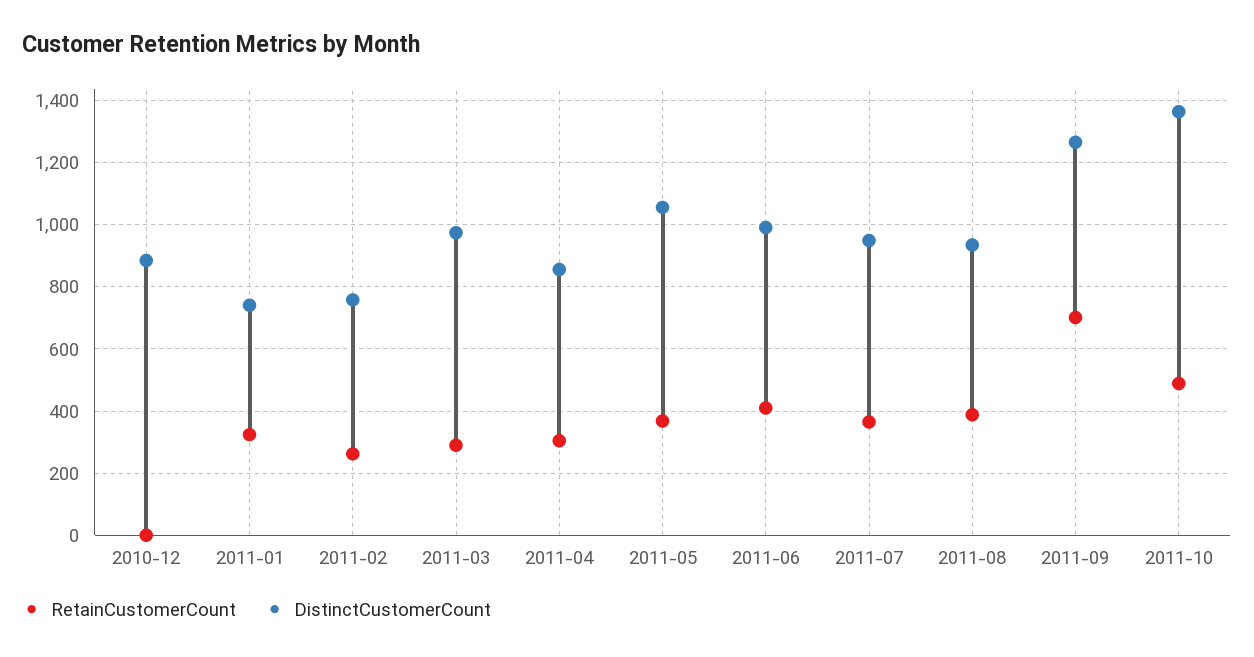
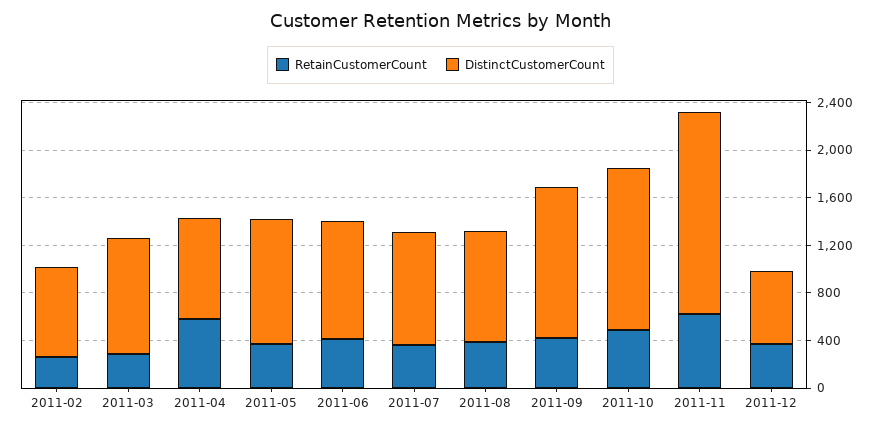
RetainCustomerCount, 2010-12: 0 -> none
DistinctCustomerCount, 2010-12: 880 -> none
RetainCustomerCount, 2011-01: 320 -> none
DistinctCustomerCount, 2011-01: 740 -> none
RetainCustomerCount, 2011-04: 300 -> 600
RetainCustomerCount, 2011-09: 700 -> 400
RetainCustomerCount, 2011-11: none -> 600
DistinctCustomerCount, 2011-11: none -> 1700
RetainCustomerCount, 2011-12: none -> 400
DistinctCustomerCount, 2011-12: none -> 600

